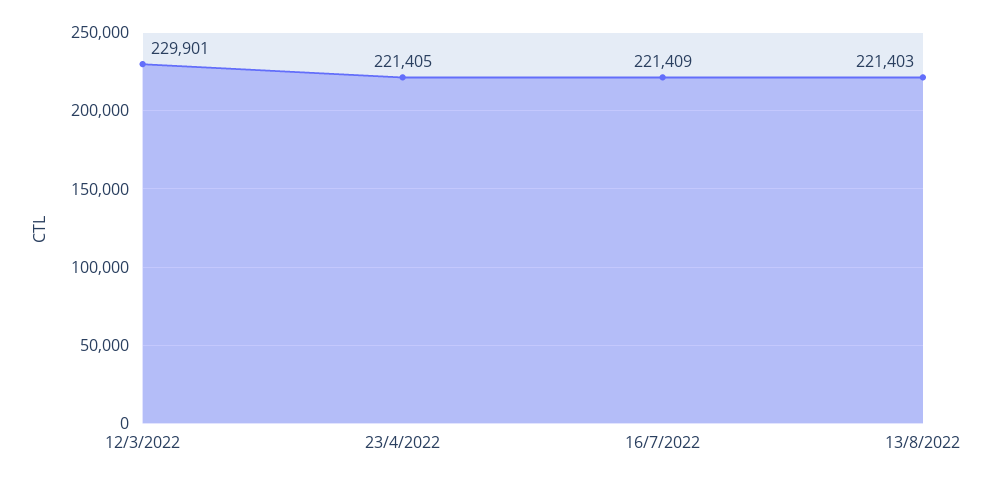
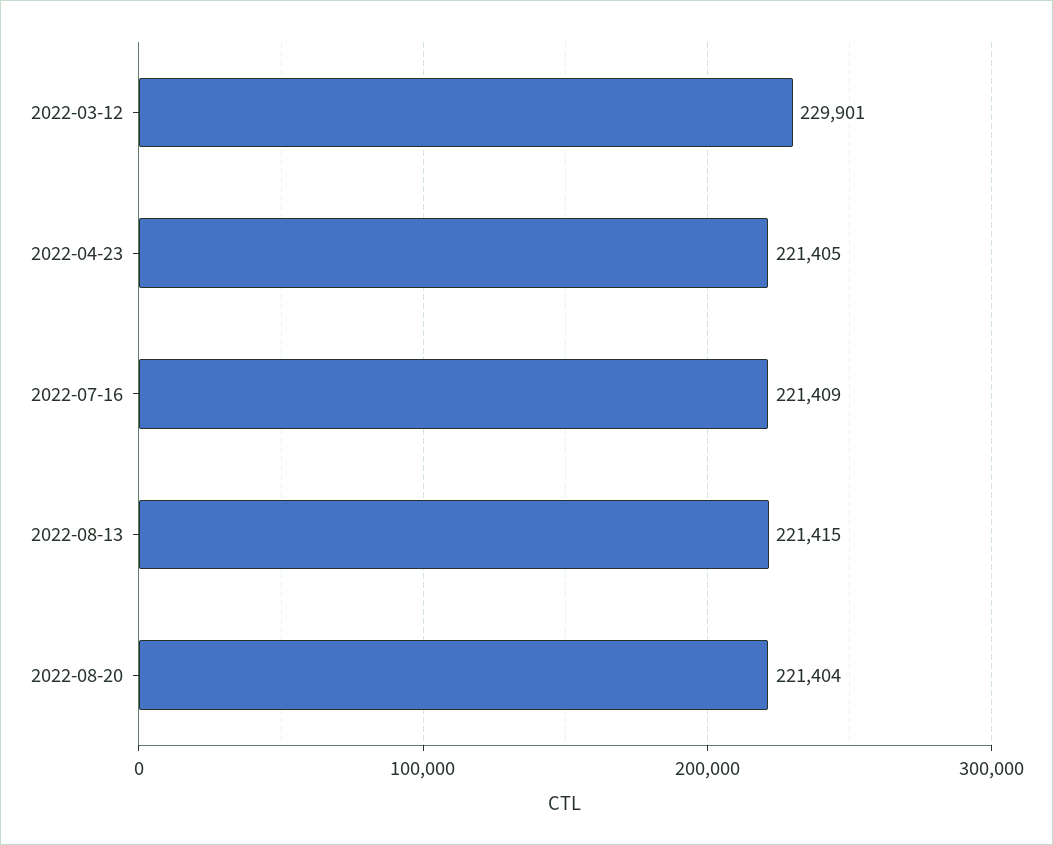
13/8/2022: 221403 -> 221415
2022-08-20: none -> 221404

